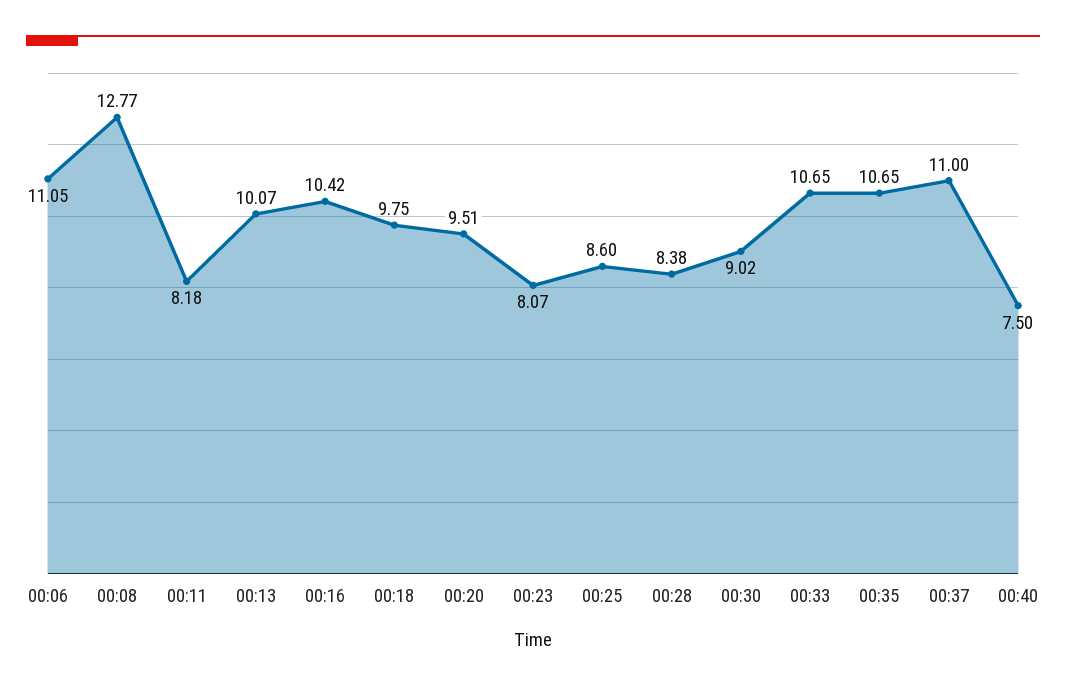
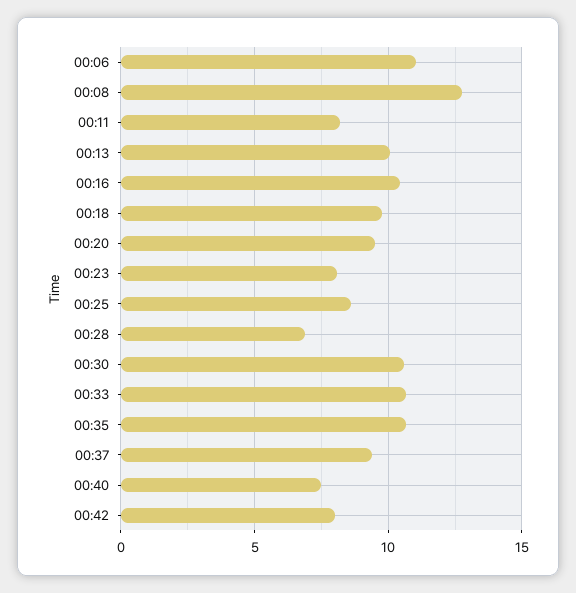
00:28: 8.38 -> 7
00:30: 9.02 -> 10.5
00:37: 11 -> 9.5
00:42: none -> 8

